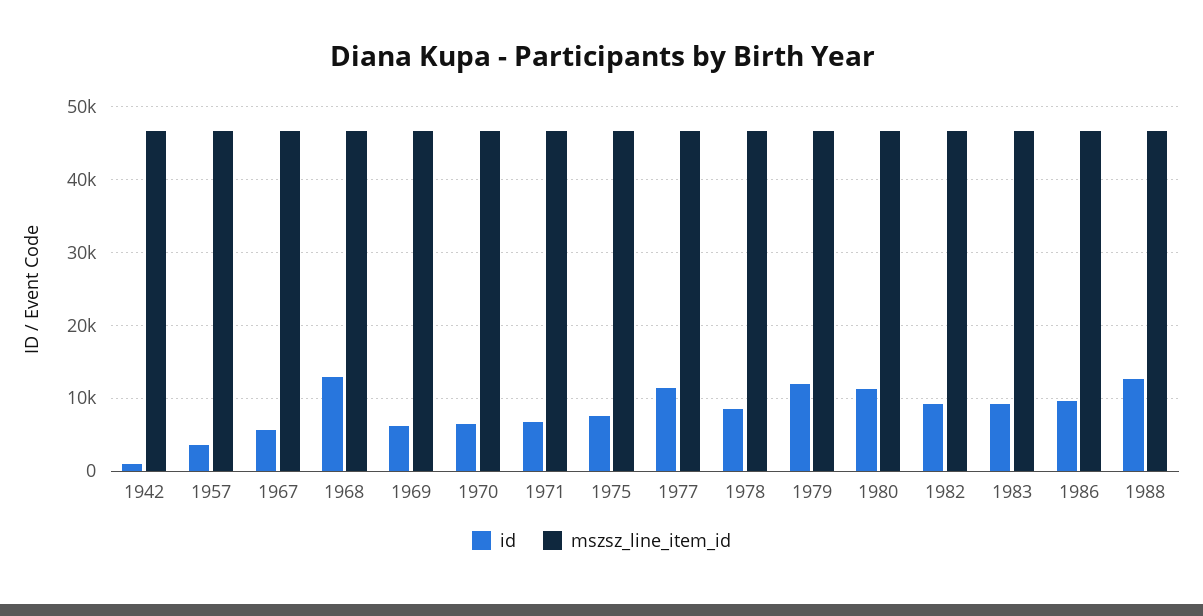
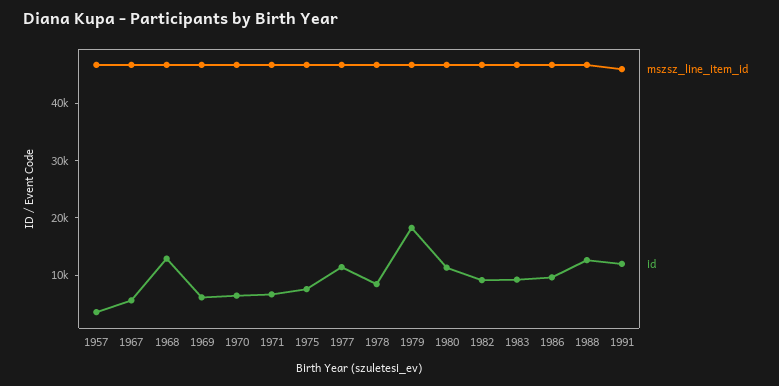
id, 1942: 1000 -> none
mszsz_line_item_id, 1942: 47000 -> none
id, 1979: 12000 -> 18000
mszsz_line_item_id, 1991: none -> 46000
id, 1991: none -> 12000

